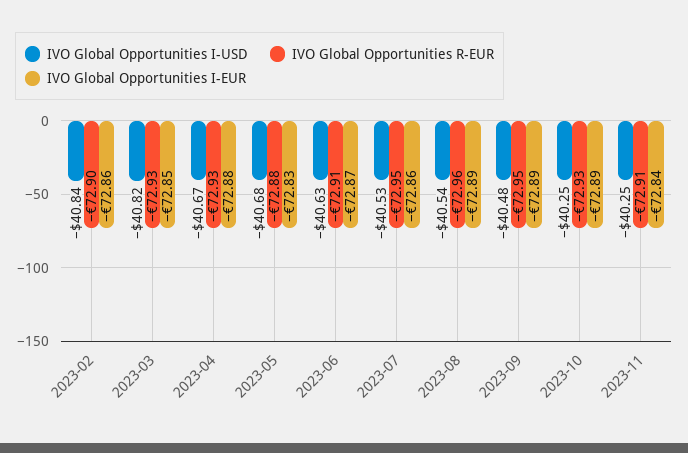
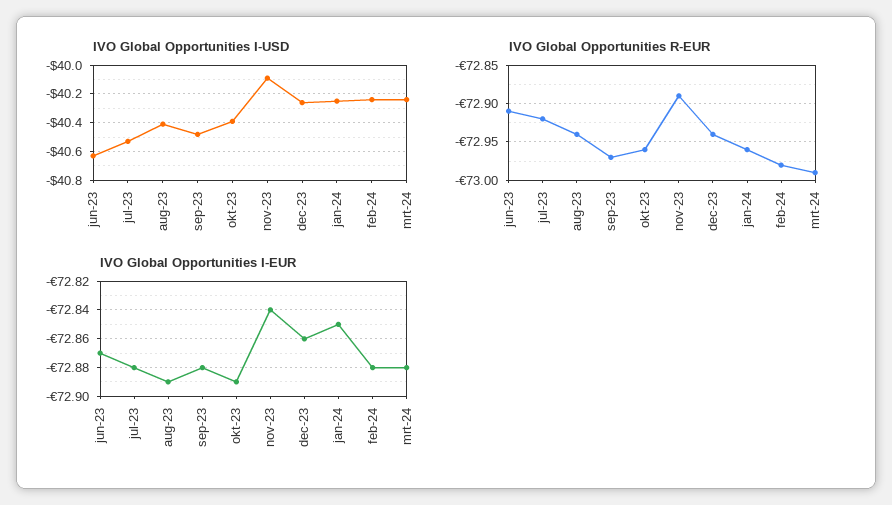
IVO Global Opportunities I-USD, 2023-02: -40.84 -> none
IVO Global Opportunities R-EUR, 2023-02: -72.9 -> none
IVO Global Opportunities I-EUR, 2023-02: -72.86 -> none
IVO Global Opportunities I-USD, 2023-03: -40.82 -> none
IVO Global Opportunities R-EUR, 2023-03: -72.93 -> none
IVO Global Opportunities I-EUR, 2023-03: -72.85 -> none
IVO Global Opportunities I-USD, 2023-04: -40.67 -> none
IVO Global Opportunities R-EUR, 2023-04: -72.93 -> none
IVO Global Opportunities I-EUR, 2023-04: -72.88 -> none
IVO Global Opportunities I-USD, 2023-05: -40.68 -> none
IVO Global Opportunities R-EUR, 2023-05: -72.88 -> none
IVO Global Opportunities I-EUR, 2023-05: -72.83 -> none
IVO Global Opportunities R-EUR, 2023-07: -72.95 -> -72.92
IVO Global Opportunities I-EUR, 2023-07: -72.86 -> -72.88
IVO Global Opportunities I-USD, 2023-08: -40.54 -> -40.4
IVO Global Opportunities R-EUR, 2023-08: -72.96 -> -72.94
IVO Global Opportunities R-EUR, 2023-09: -72.95 -> -72.97
IVO Global Opportunities I-EUR, 2023-09: -72.89 -> -72.88
IVO Global Opportunities I-USD, 2023-10: -40.25 -> -40.4
IVO Global Opportunities R-EUR, 2023-10: -72.93 -> -72.96
IVO Global Opportunities I-USD, 2023-11: -40.25 -> -40.1
IVO Global Opportunities R-EUR, 2023-11: -72.91 -> -72.89
IVO Global Opportunities I-USD, dec-23: none -> -40.25
IVO Global Opportunities I-USD, jan-24: none -> -40.25
IVO Global Opportunities I-USD, feb-24: none -> -40.25
IVO Global Opportunities I-USD, mrt-24: none -> -40.25
IVO Global Opportunities R-EUR, dec-23: none -> -72.94
IVO Global Opportunities R-EUR, jan-24: none -> -72.96
IVO Global Opportunities R-EUR, feb-24: none -> -72.98
IVO Global Opportunities R-EUR, mrt-24: none -> -72.99
IVO Global Opportunities I-EUR, dec-23: none -> -72.86
IVO Global Opportunities I-EUR, jan-24: none -> -72.85
IVO Global Opportunities I-EUR, feb-24: none -> -72.88
IVO Global Opportunities I-EUR, mrt-24: none -> -72.88

